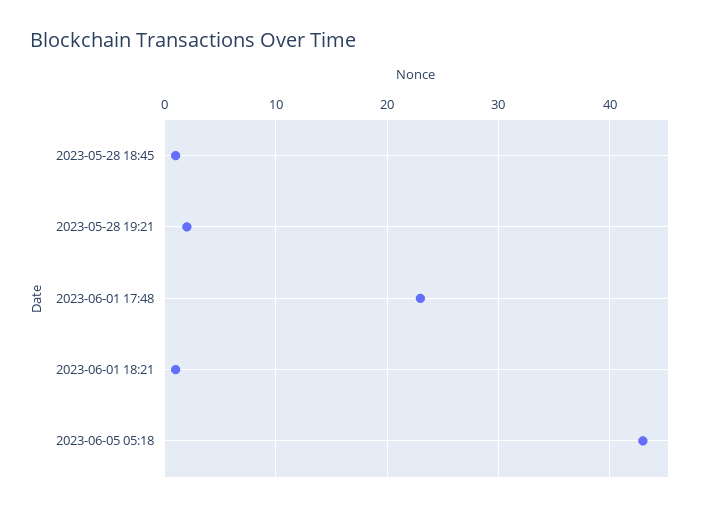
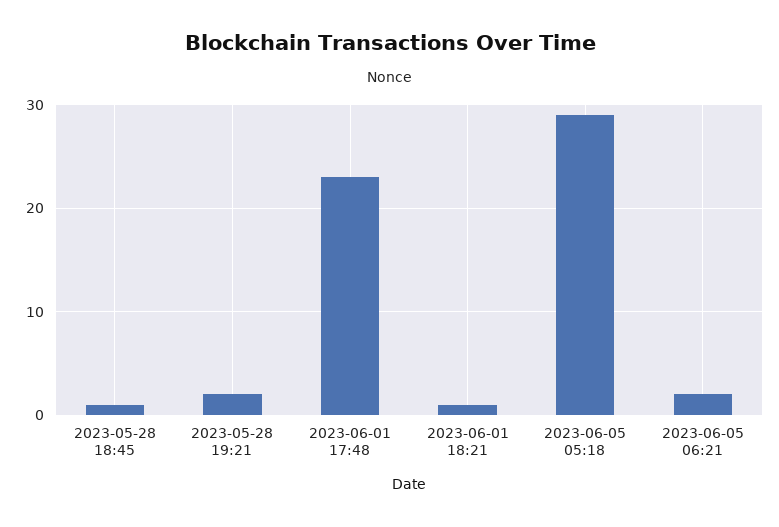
2023-06-05 05:18: 43 -> 29
2023-06-05 06:21: none -> 2

